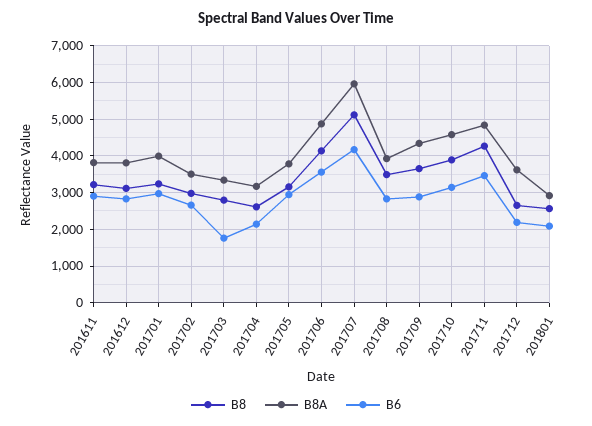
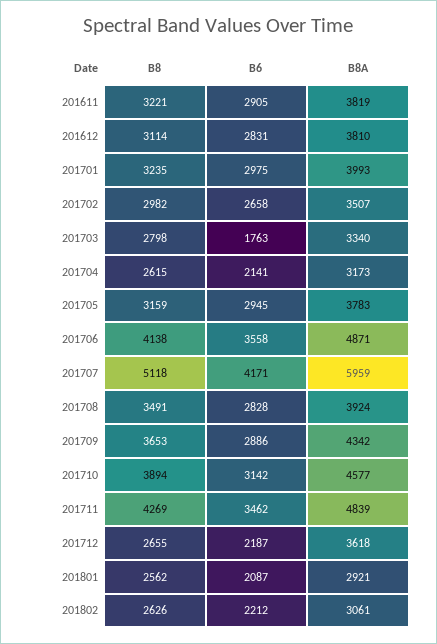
B8, 201802: none -> 2626
B6, 201802: none -> 2212
B8A, 201802: none -> 3061

